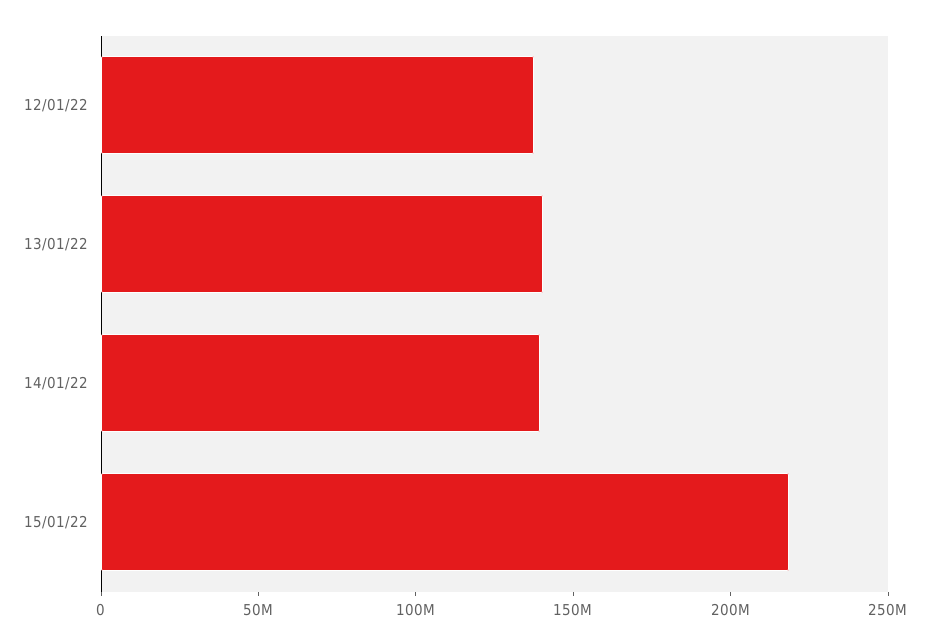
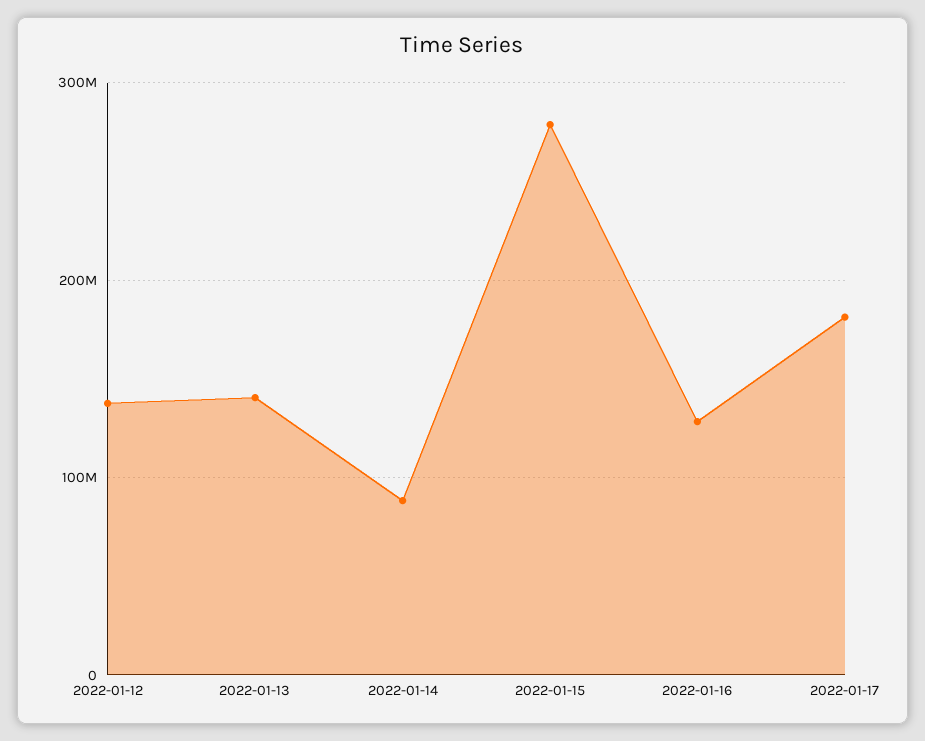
14/01/22: 140000000 -> 90000000
15/01/22: 220000000 -> 280000000
2022-01-16: none -> 130000000
2022-01-17: none -> 180000000

